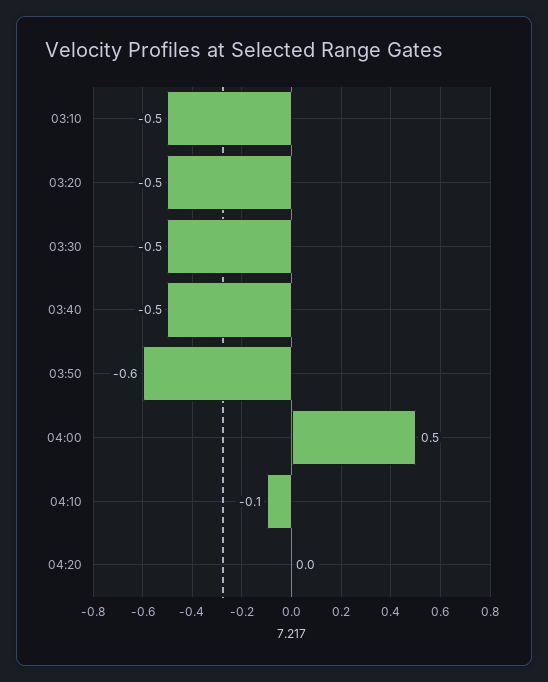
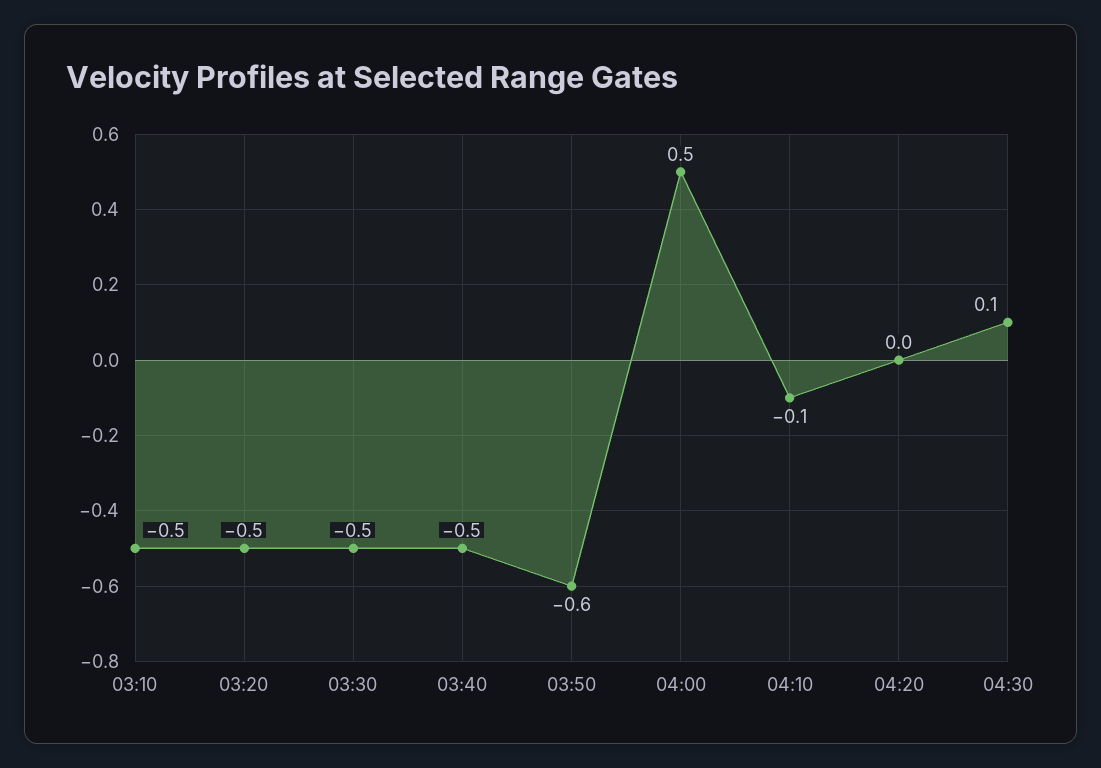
04:30: none -> 0.1

